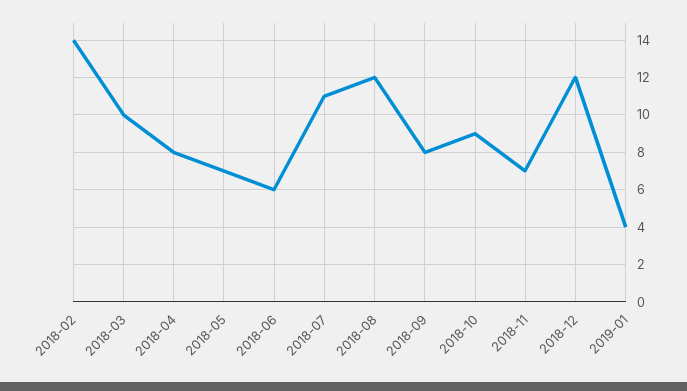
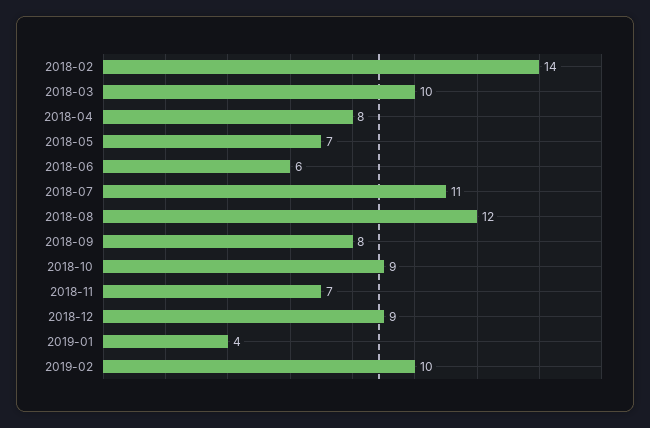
2018-12: 12 -> 9
2019-02: none -> 10

